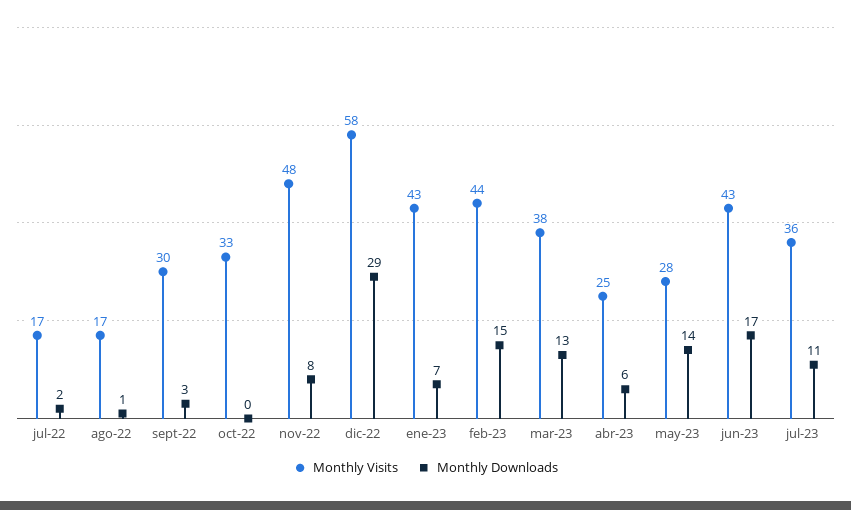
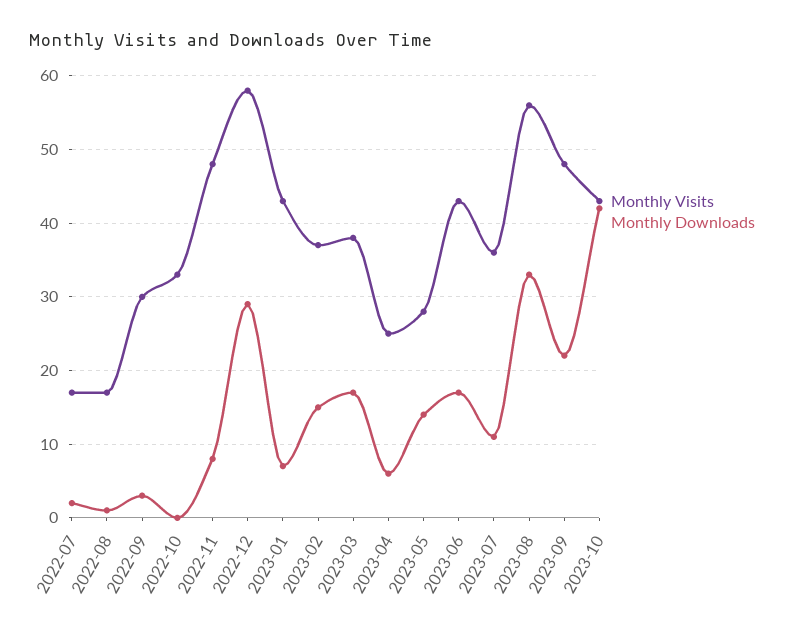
Monthly Visits, feb-23: 44 -> 37
Monthly Downloads, mar-23: 13 -> 17
Monthly Visits, 2023-08: none -> 56
Monthly Downloads, 2023-08: none -> 33
Monthly Visits, 2023-09: none -> 48
Monthly Downloads, 2023-09: none -> 22
Monthly Visits, 2023-10: none -> 43
Monthly Downloads, 2023-10: none -> 42

